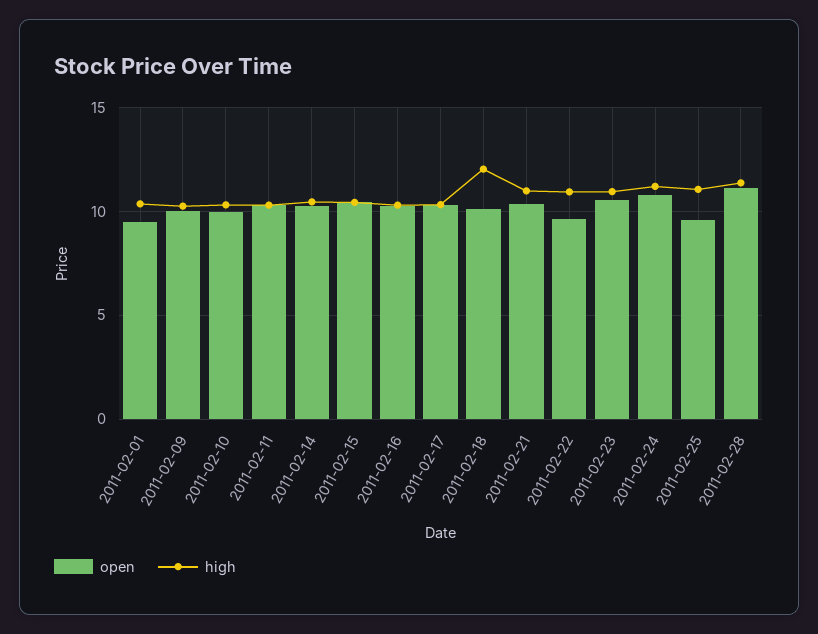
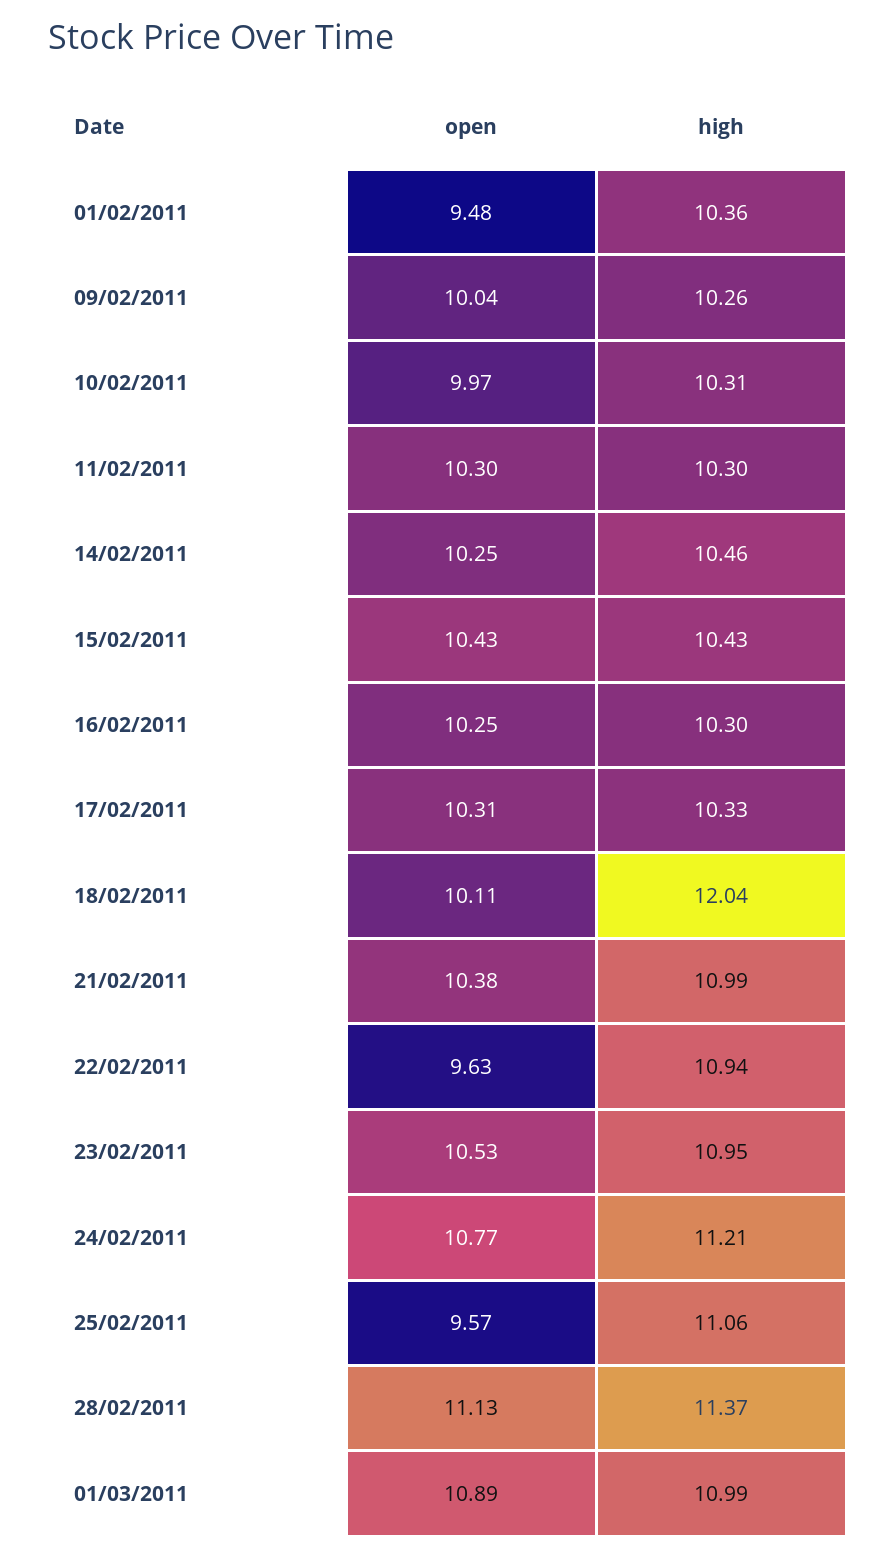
open, 01/03/2011: none -> 10.89
high, 01/03/2011: none -> 10.99

